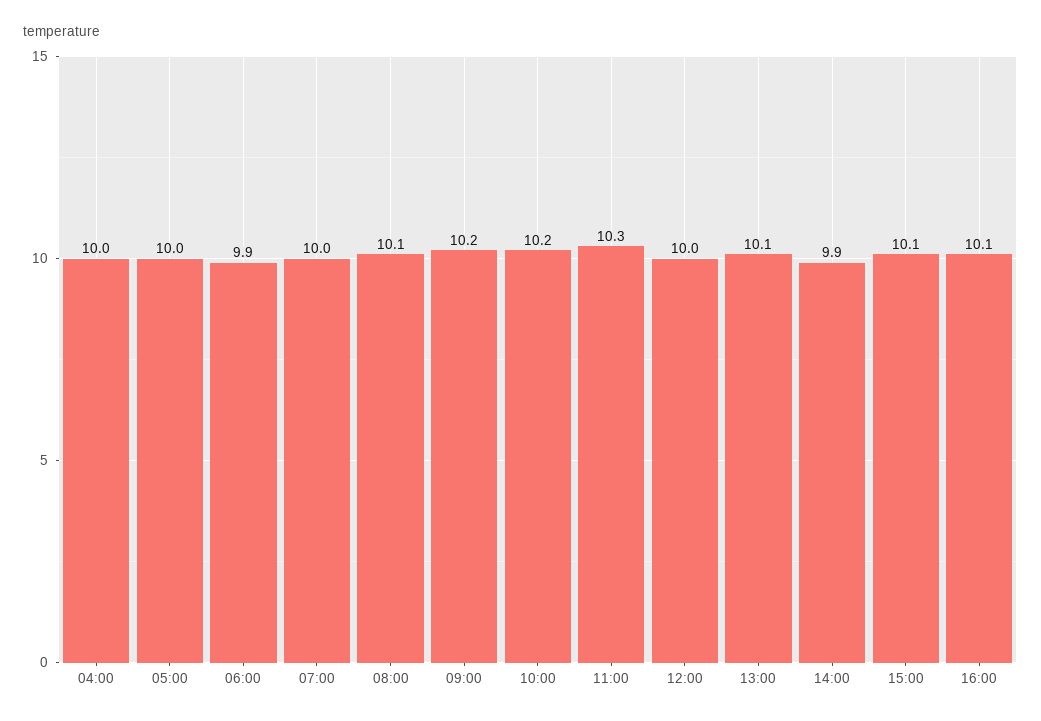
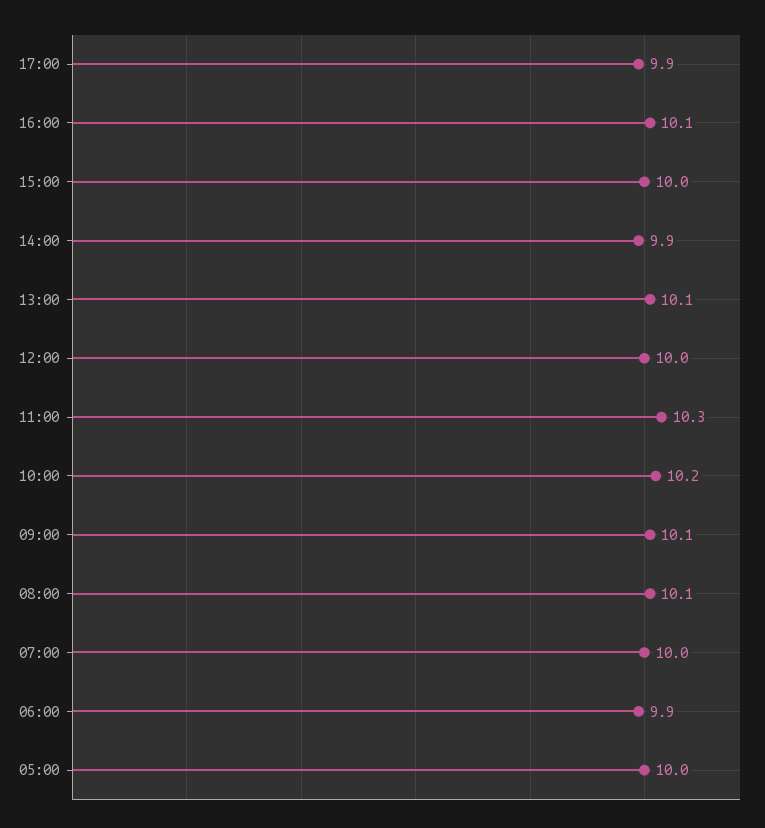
04:00: 10 -> none
09:00: 10.2 -> 10.1
15:00: 10.1 -> 10
17:00: none -> 9.9

